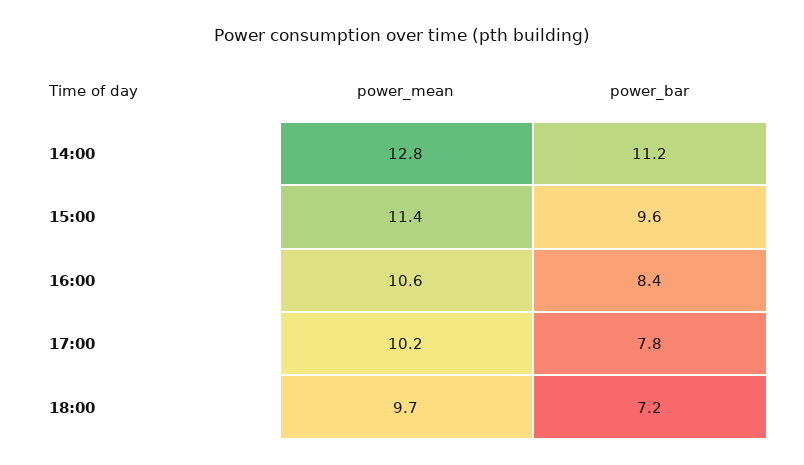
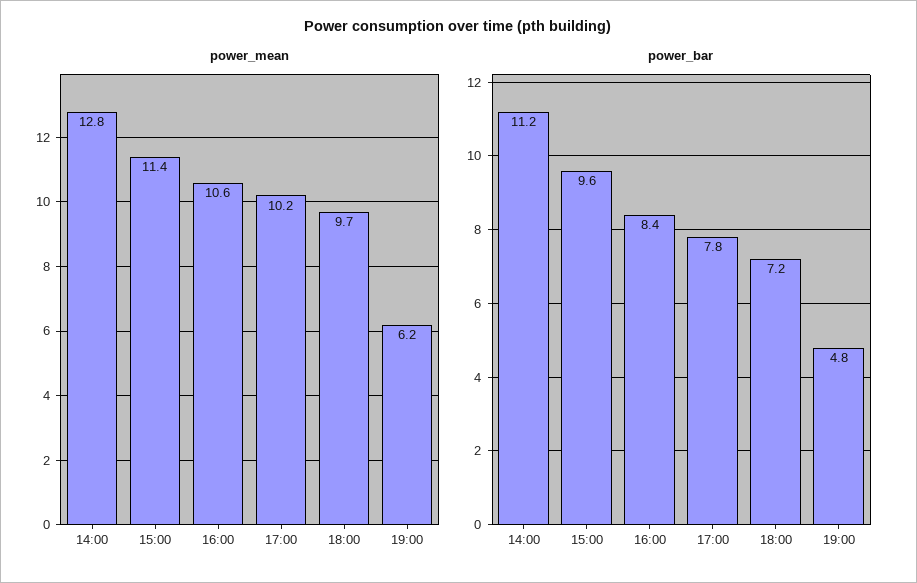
power_mean, 19:00: none -> 6.2
power_bar, 19:00: none -> 4.8

